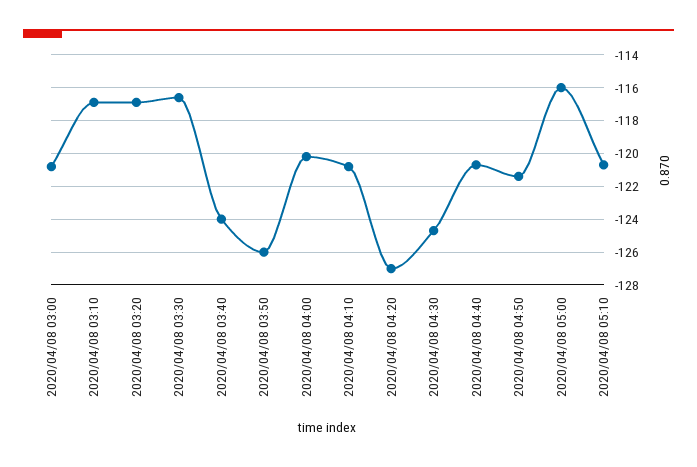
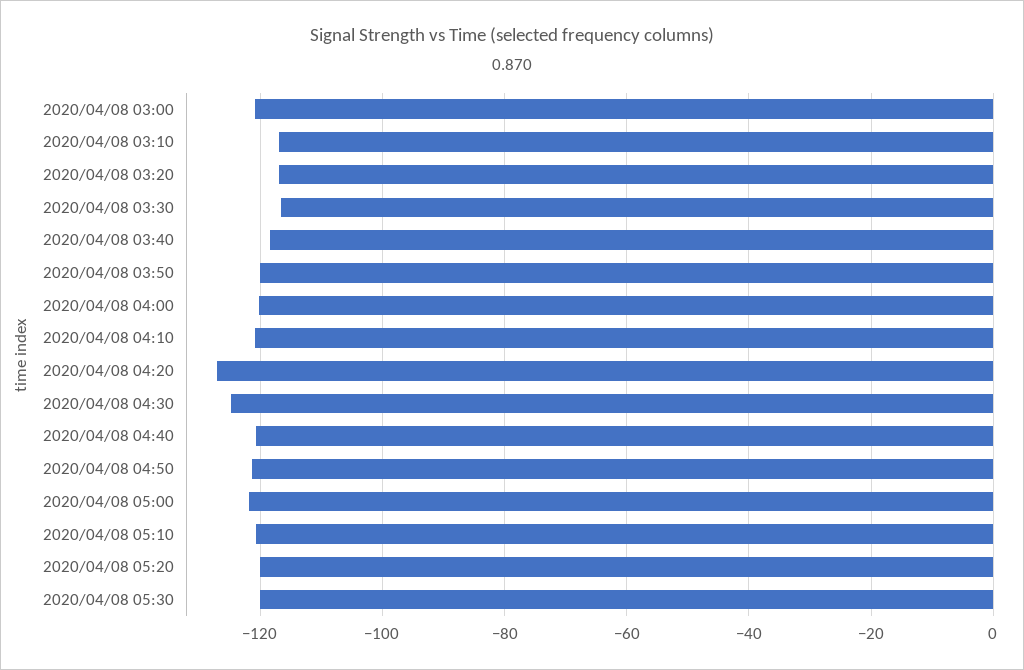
2020/04/08 03:40: -124 -> -118
2020/04/08 03:50: -126 -> -120
2020/04/08 05:00: -116 -> -122
2020/04/08 05:20: none -> -120
2020/04/08 05:30: none -> -120

